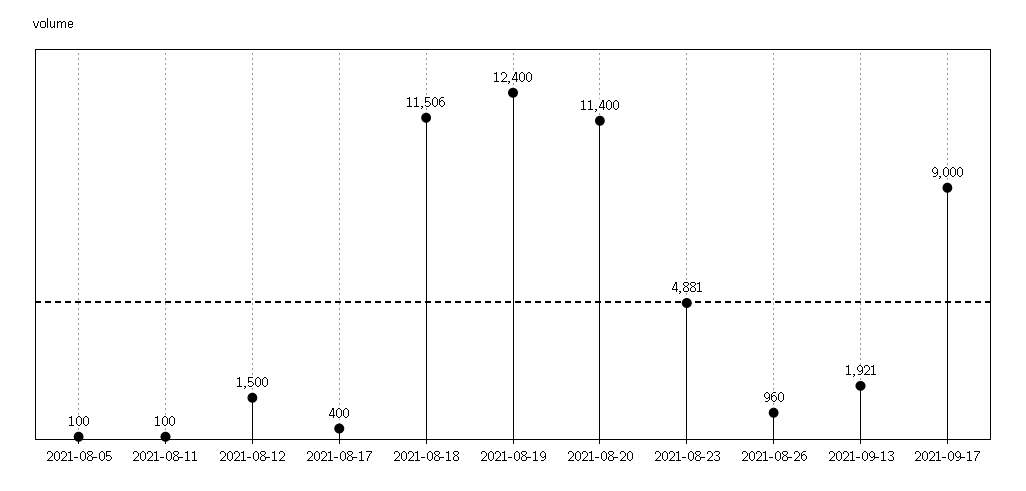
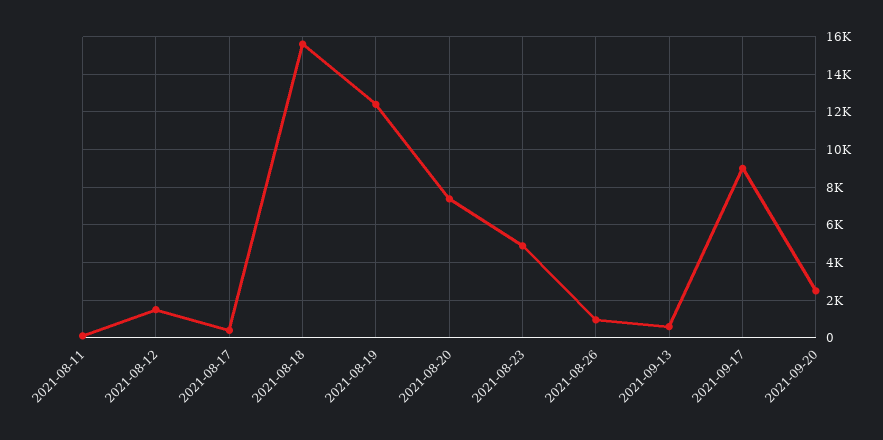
2021-08-05: 100 -> none
2021-08-18: 11506 -> 15500
2021-08-20: 11400 -> 7500
2021-09-13: 1921 -> 500
2021-09-20: none -> 2500

